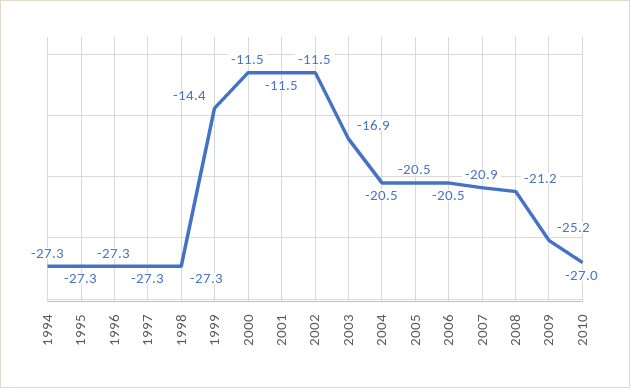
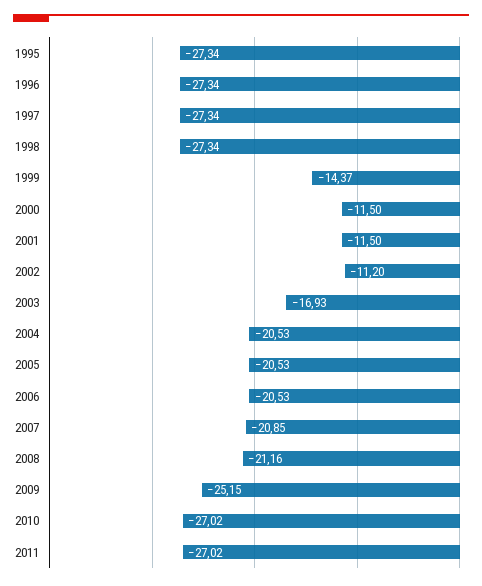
1994: -27.3 -> none
2002: -11.5 -> -11.2
2011: none -> -27.02

